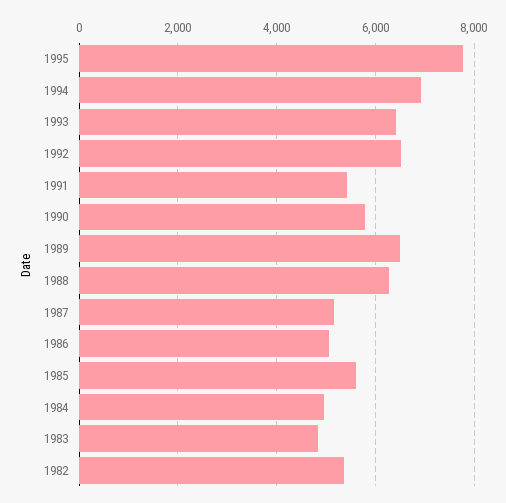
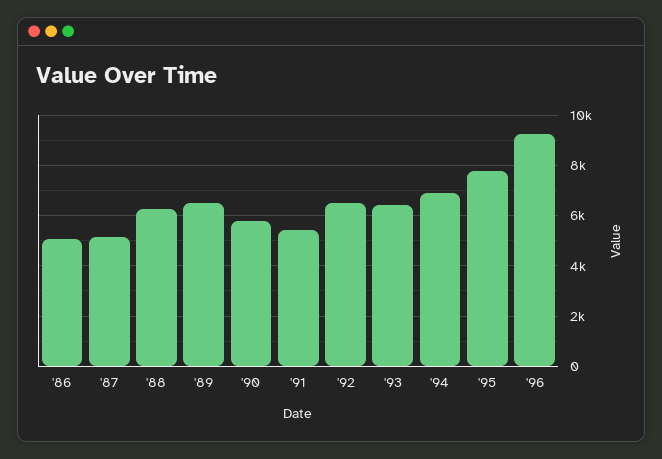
1985: 5600 -> none
1984: 5000 -> none
1983: 4800 -> none
1982: 5400 -> none
'96: none -> 9250

